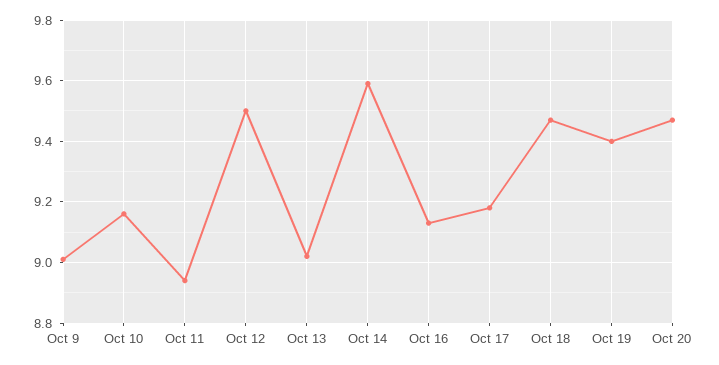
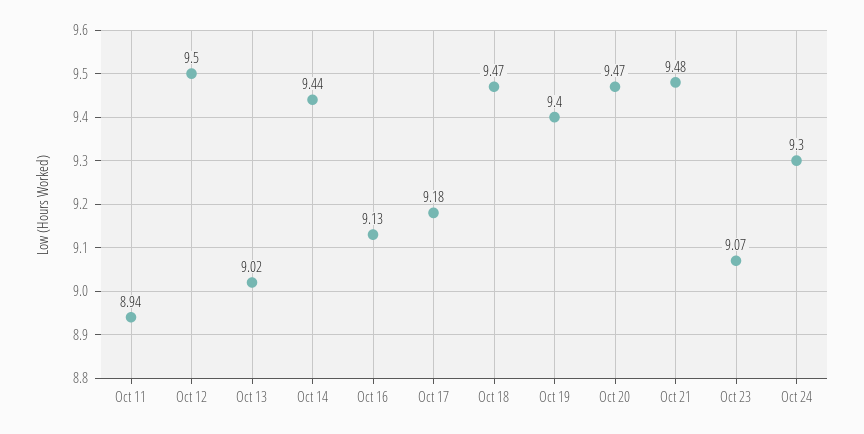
Oct 9: 9 -> none
Oct 10: 9.15 -> none
Oct 14: 9.6 -> 9.44
Oct 21: none -> 9.48
Oct 23: none -> 9.07
Oct 24: none -> 9.3

